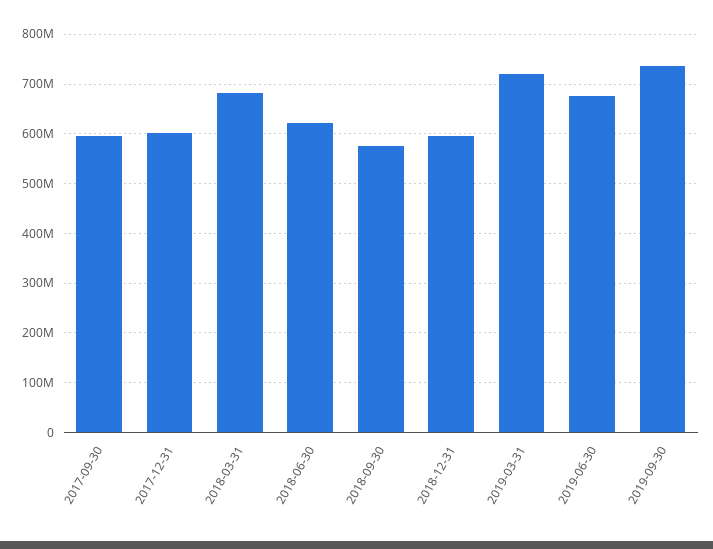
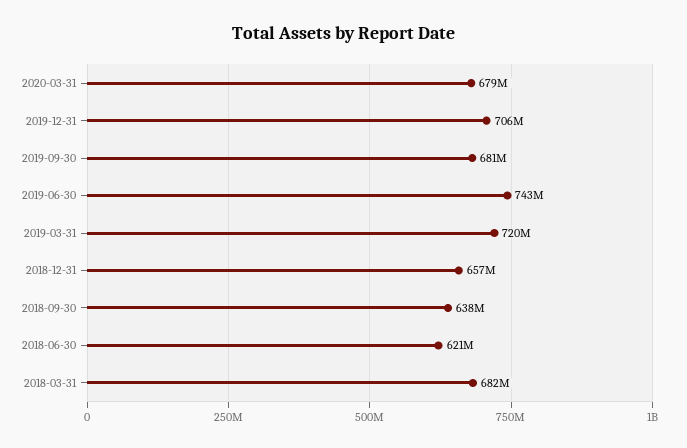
2017-09-30: 600000000 -> none
2017-12-31: 600000000 -> none
2018-09-30: 580000000 -> 638000000
2018-12-31: 600000000 -> 657000000
2019-06-30: 680000000 -> 743000000
2019-09-30: 740000000 -> 681000000
2020-03-31: none -> 679000000
2019-12-31: none -> 706000000

